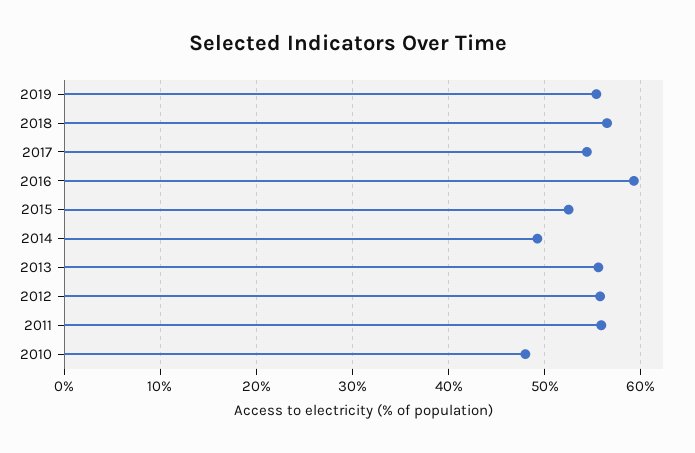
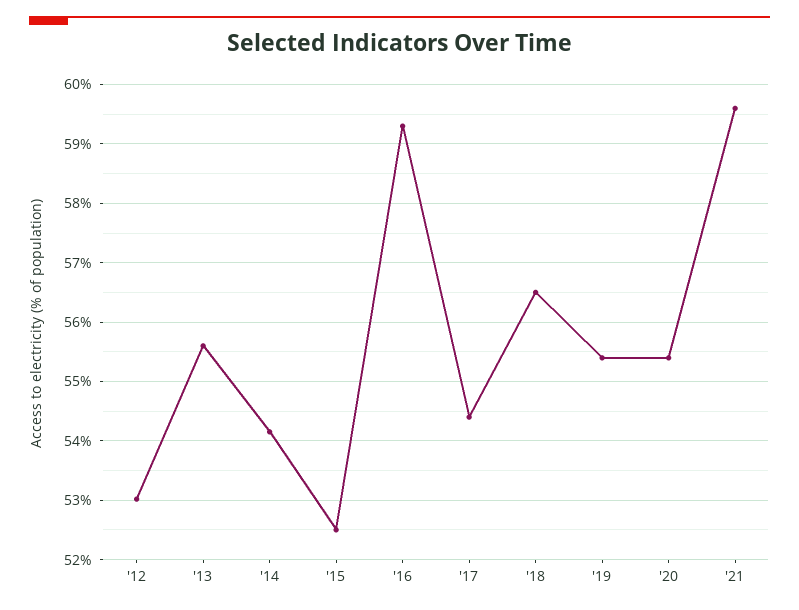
2014: 49 -> 54.2
2012: 56 -> 53
2011: 56 -> none
2010: 48 -> none
'20: none -> 55.4
'21: none -> 59.6

